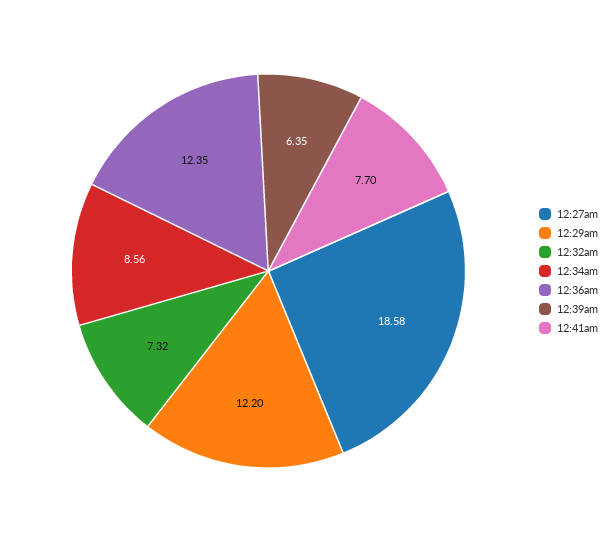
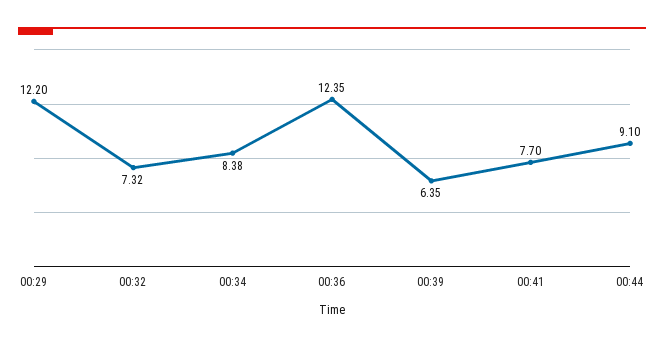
12:27am: 18.58 -> none
12:34am: 8.56 -> 8.38
00:44: none -> 9.1

